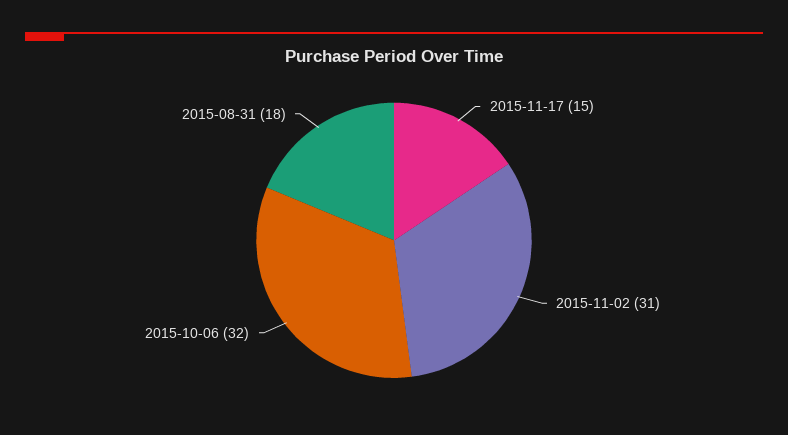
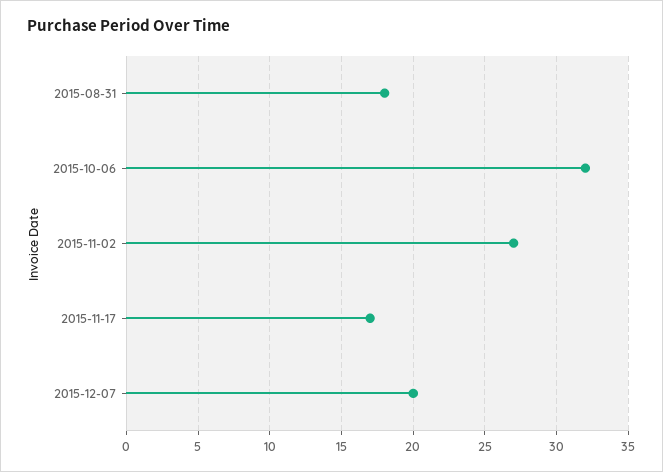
2015-11-17: 15 -> 17
2015-11-02: 31 -> 27
2015-12-07: none -> 20

